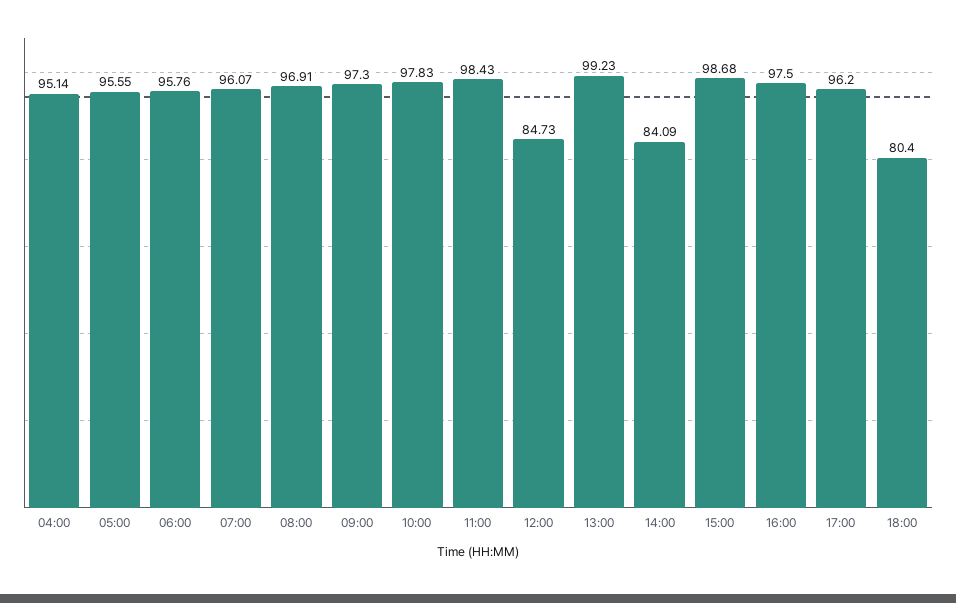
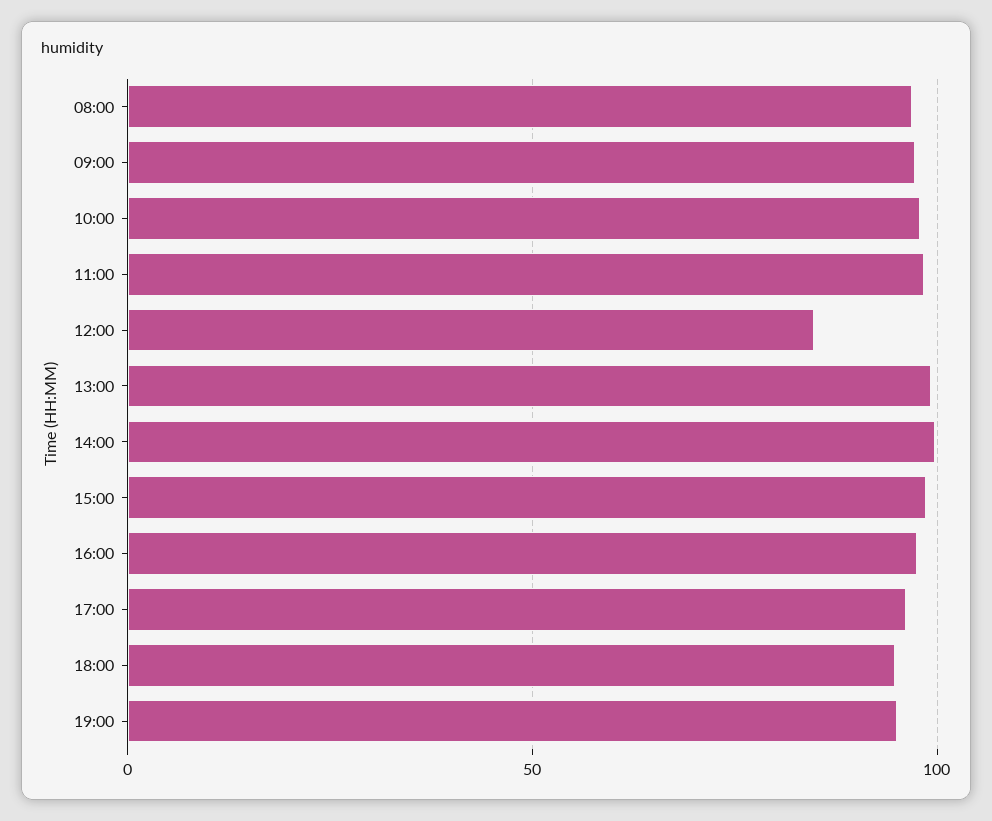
04:00: 95.14 -> none
05:00: 95.55 -> none
06:00: 95.76 -> none
07:00: 96.07 -> none
14:00: 84.09 -> 100
18:00: 80.4 -> 95
19:00: none -> 95

